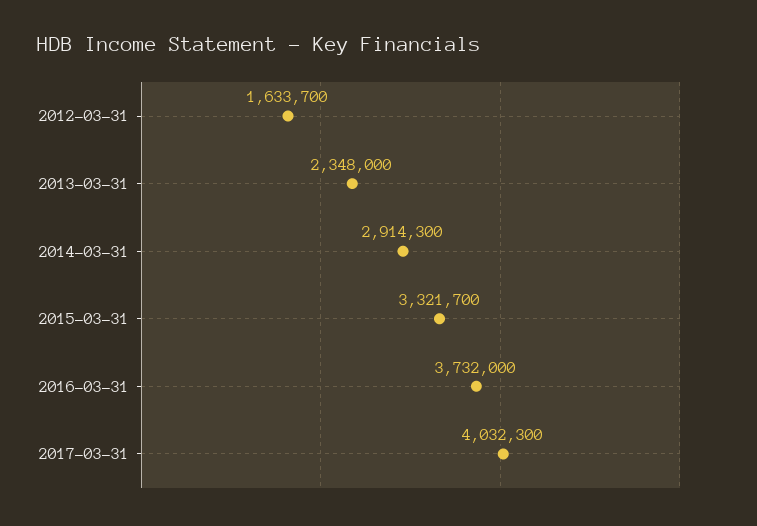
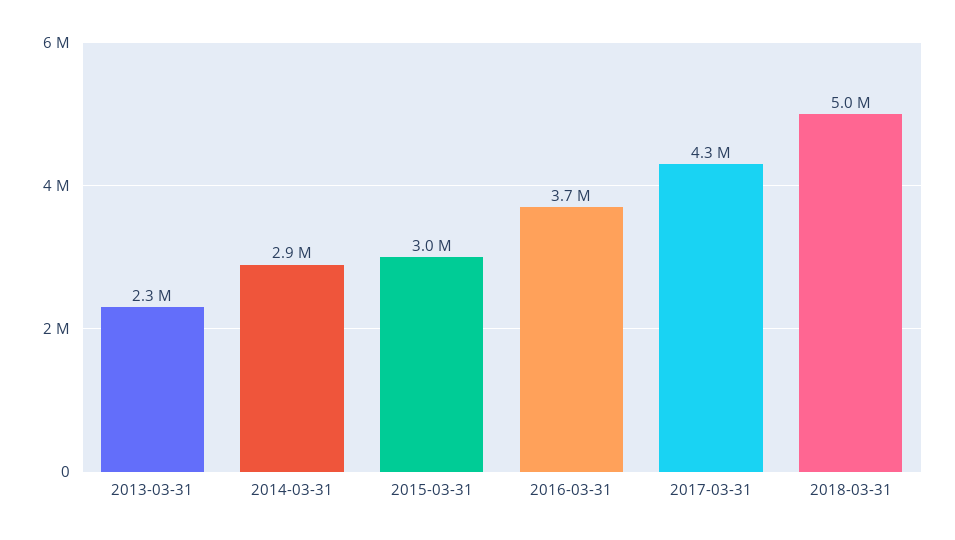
2012-03-31: 1633700 -> none
2015-03-31: 3321700 -> 3000000
2017-03-31: 4032300 -> 4300000
2018-03-31: none -> 5000000

